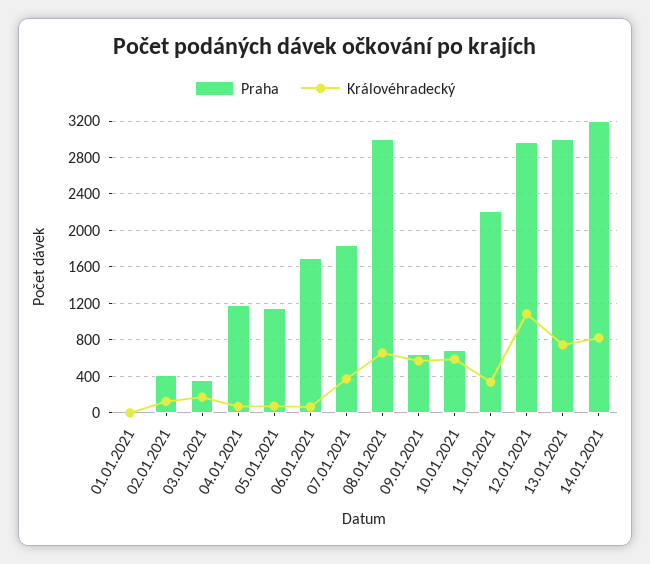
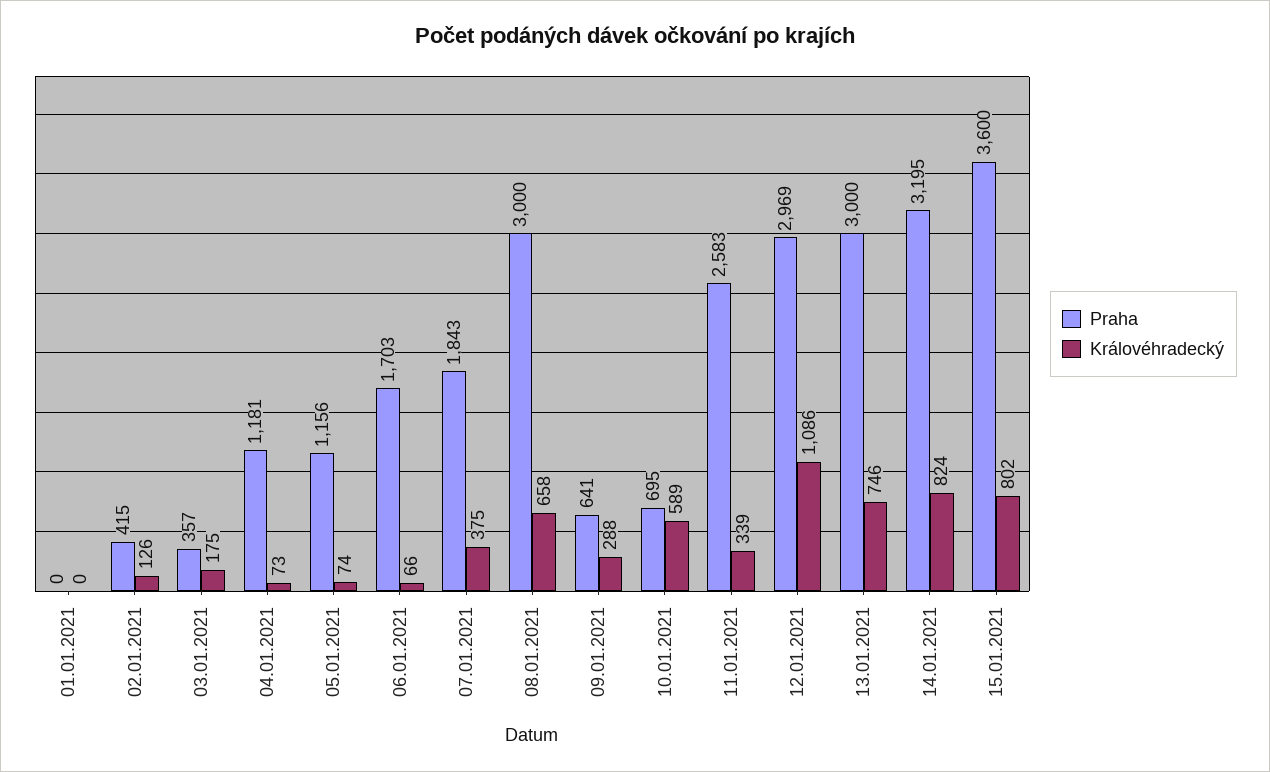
Královéhradecký, 09.01.2021: 600 -> 288
Praha, 11.01.2021: 2200 -> 2583
Praha, 15.01.2021: none -> 3600
Královéhradecký, 15.01.2021: none -> 802

